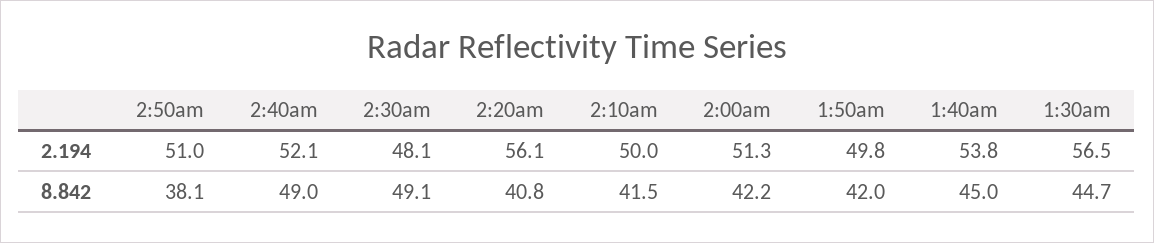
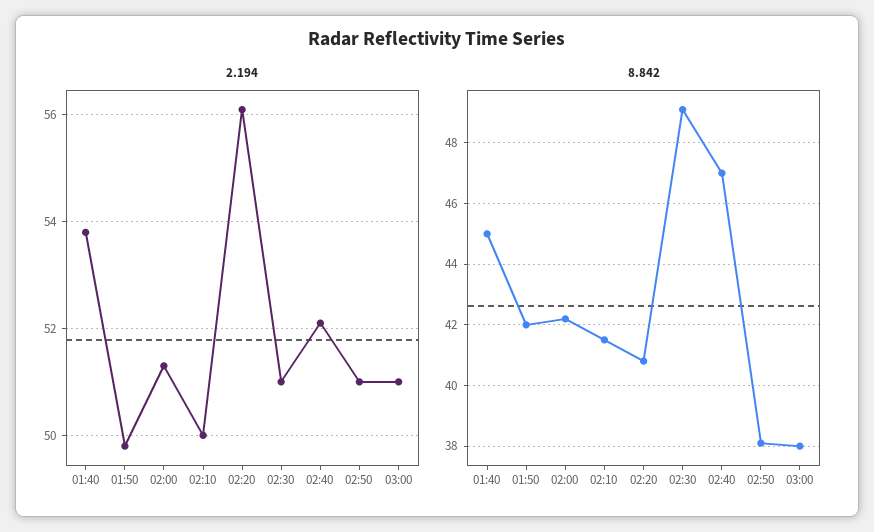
2.194, 2:30am: 48.1 -> 51
2.194, 1:30am: 56.5 -> none
8.842, 2:40am: 49 -> 47
8.842, 1:30am: 44.7 -> none
2.194, 03:00: none -> 51
8.842, 03:00: none -> 38

